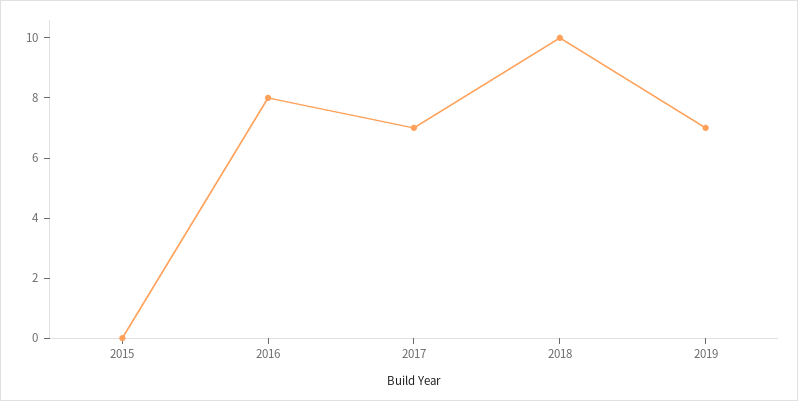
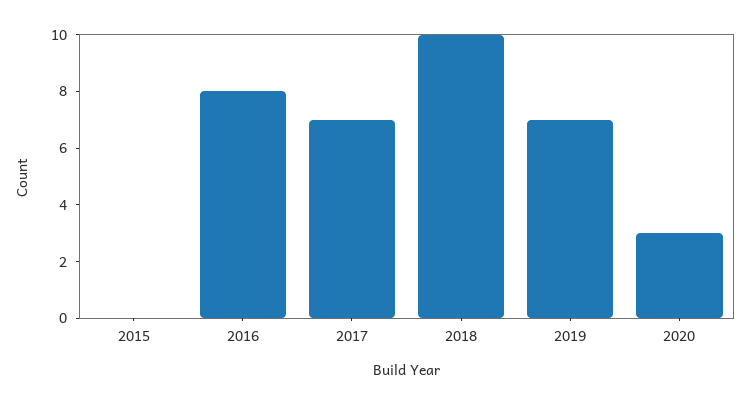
2020: none -> 3

